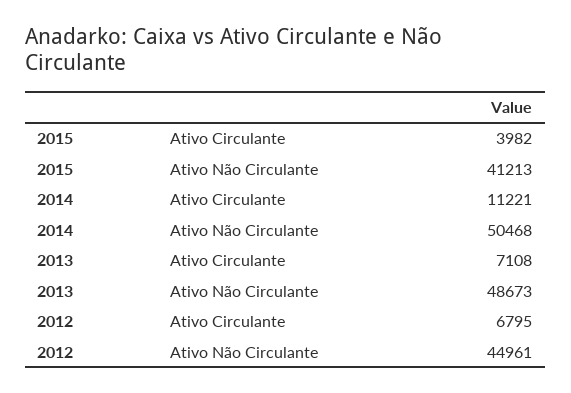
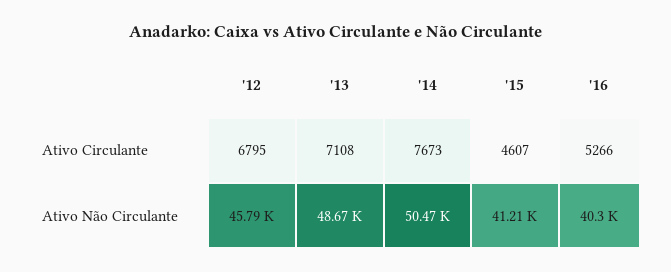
2015, Ativo Circulante: 3982 -> 4607
2014, Ativo Circulante: 11221 -> 7673
2012, Ativo Não Circulante: 44961 -> 45790
'16, Ativo Circulante: none -> 5266
'16, Ativo Não Circulante: none -> 40300

